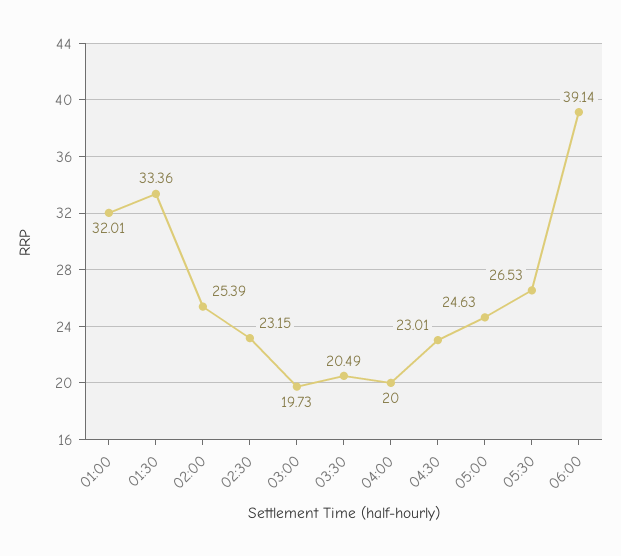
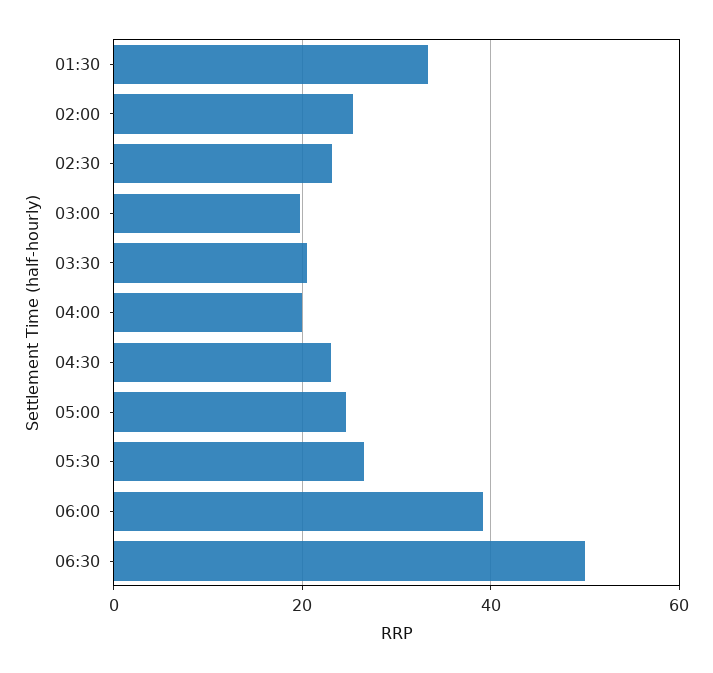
01:00: 32.01 -> none
06:30: none -> 50

